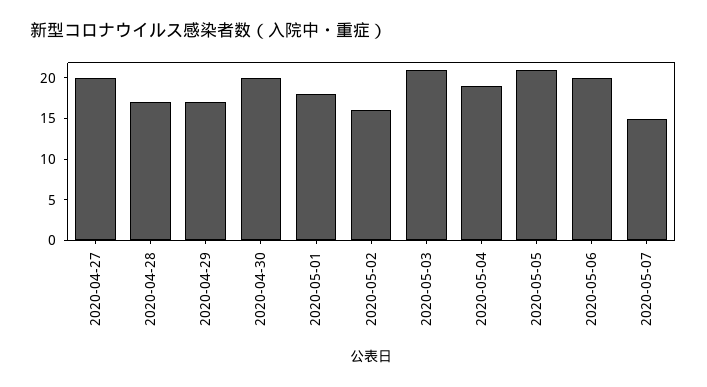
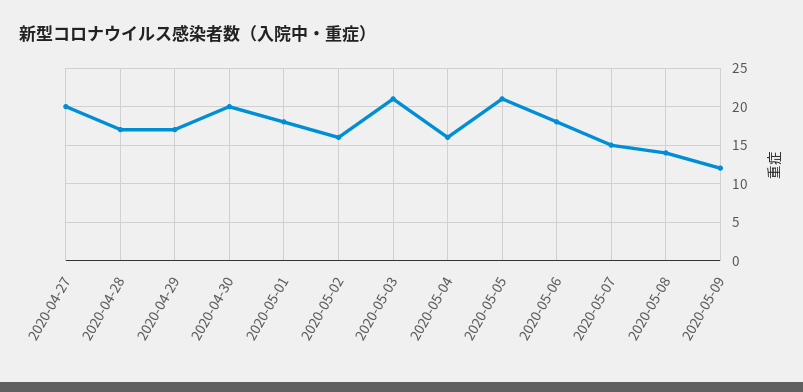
2020-05-04: 19 -> 16
2020-05-06: 20 -> 18
2020-05-08: none -> 14
2020-05-09: none -> 12

